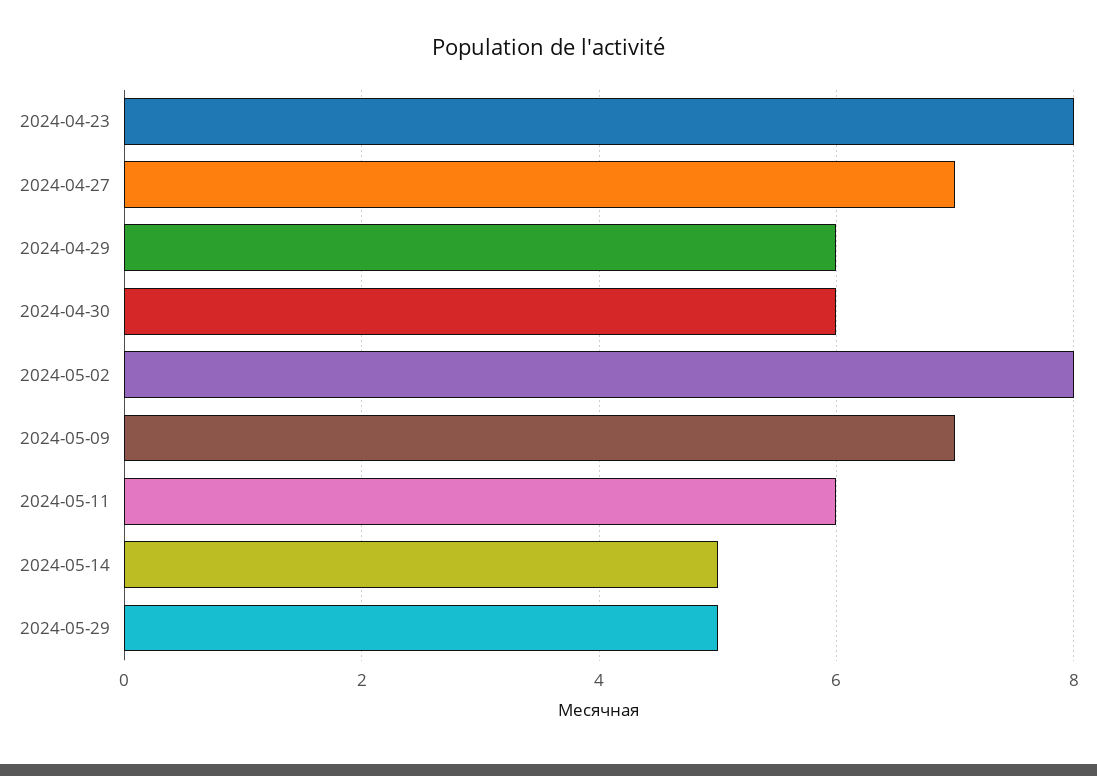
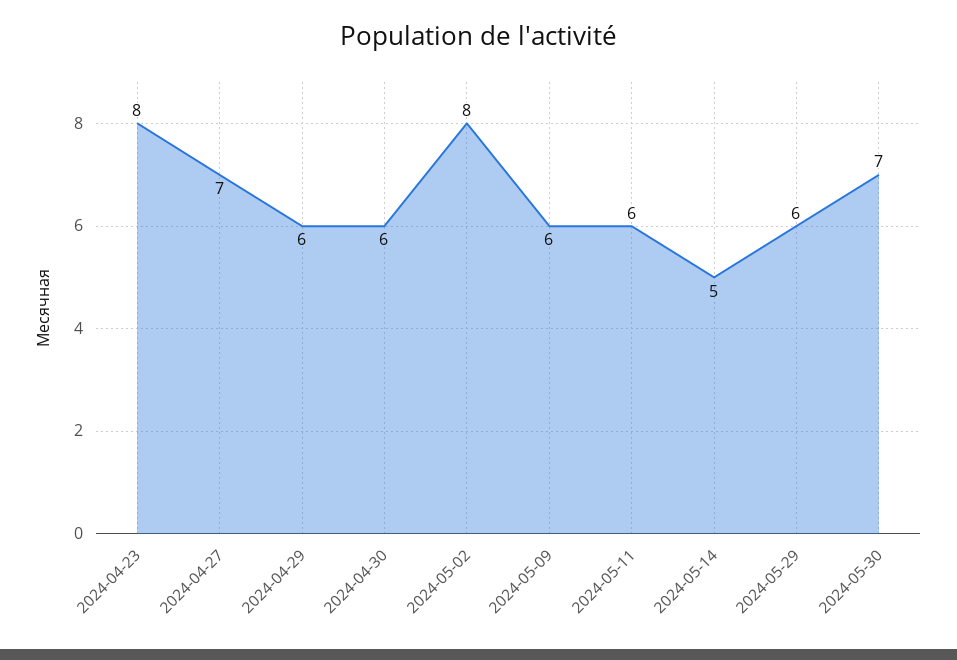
2024-05-09: 7 -> 6
2024-05-29: 5 -> 6
2024-05-30: none -> 7

